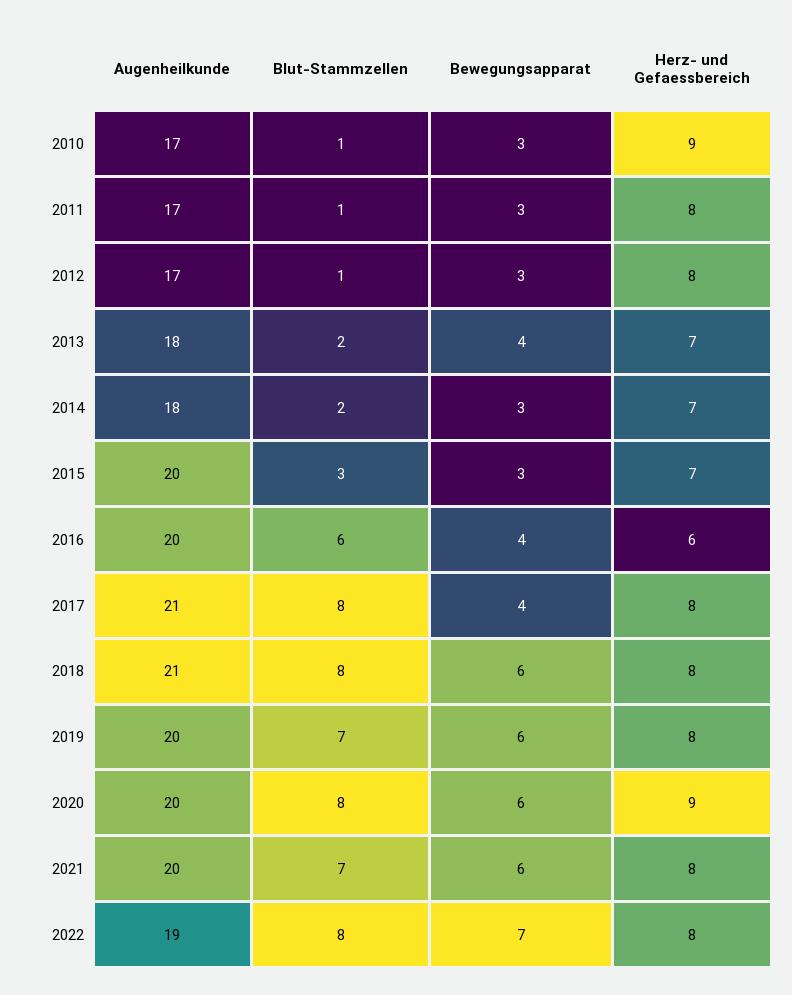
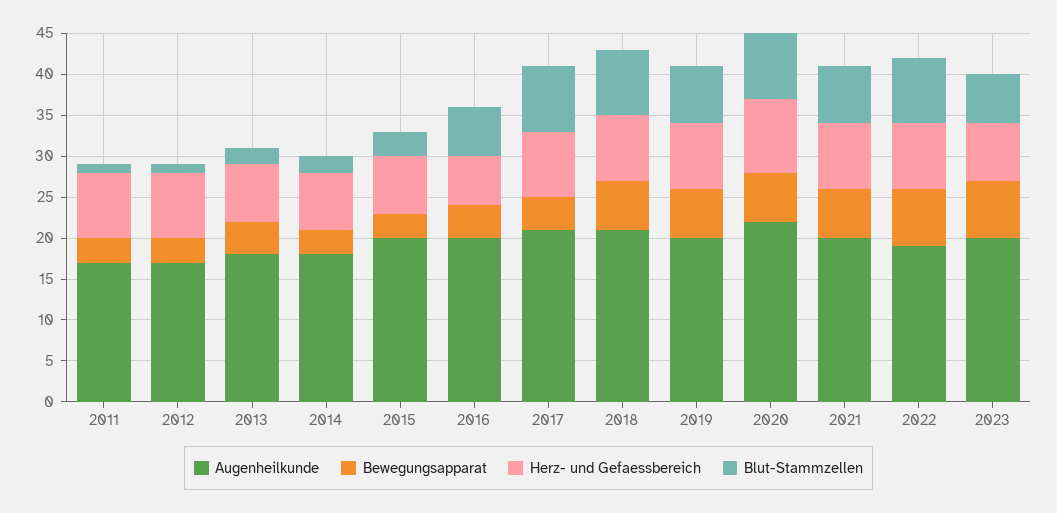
Augenheilkunde, 2010: 17 -> none
Blut-Stammzellen, 2010: 1 -> none
Bewegungsapparat, 2010: 3 -> none
Herz- und Gefaessbereich, 2010: 9 -> none
Augenheilkunde, 2020: 20 -> 22
Augenheilkunde, 2023: none -> 20
Bewegungsapparat, 2023: none -> 7
Herz- und Gefaessbereich, 2023: none -> 7
Blut-Stammzellen, 2023: none -> 6

